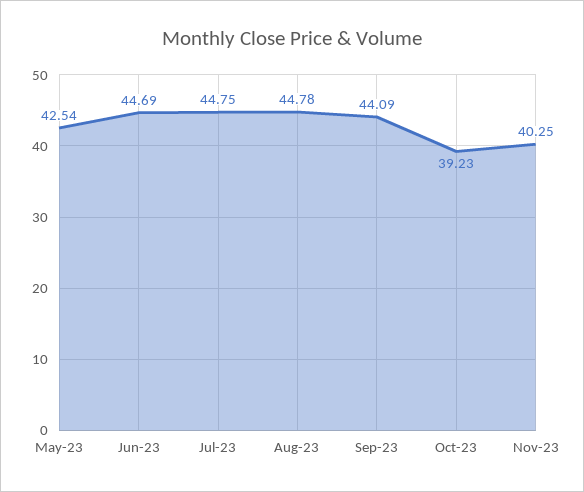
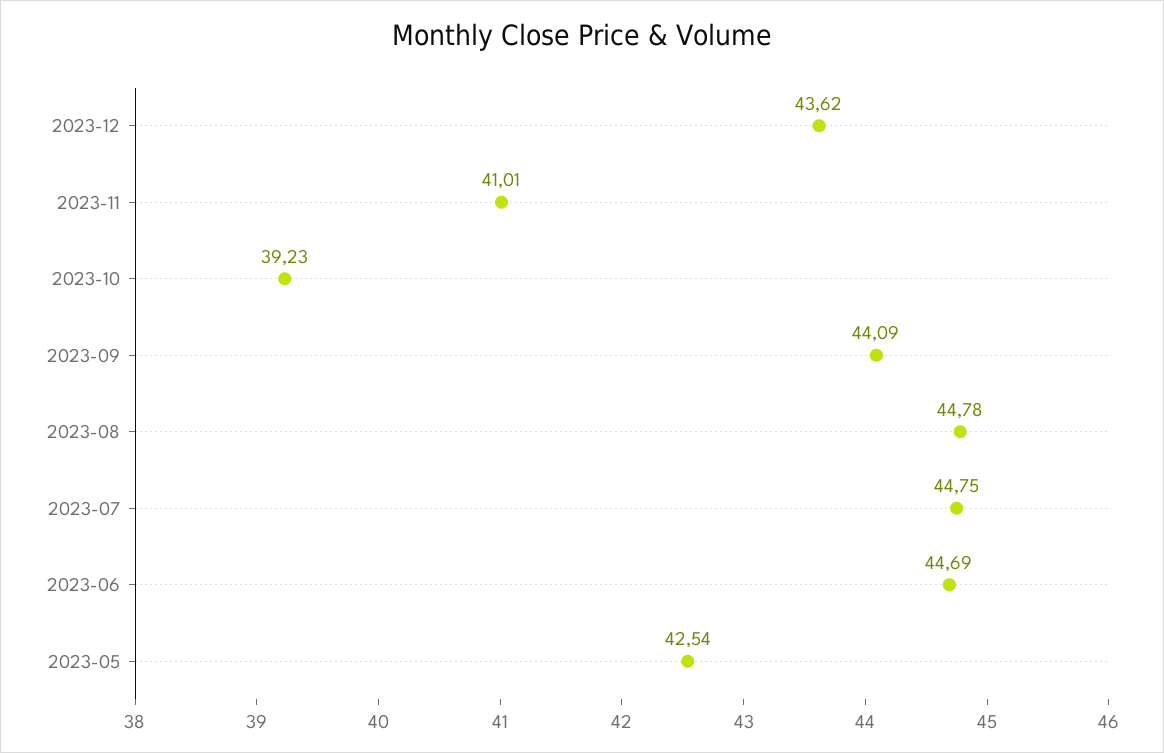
Nov-23: 40.25 -> 41.01
2023-12: none -> 43.62

